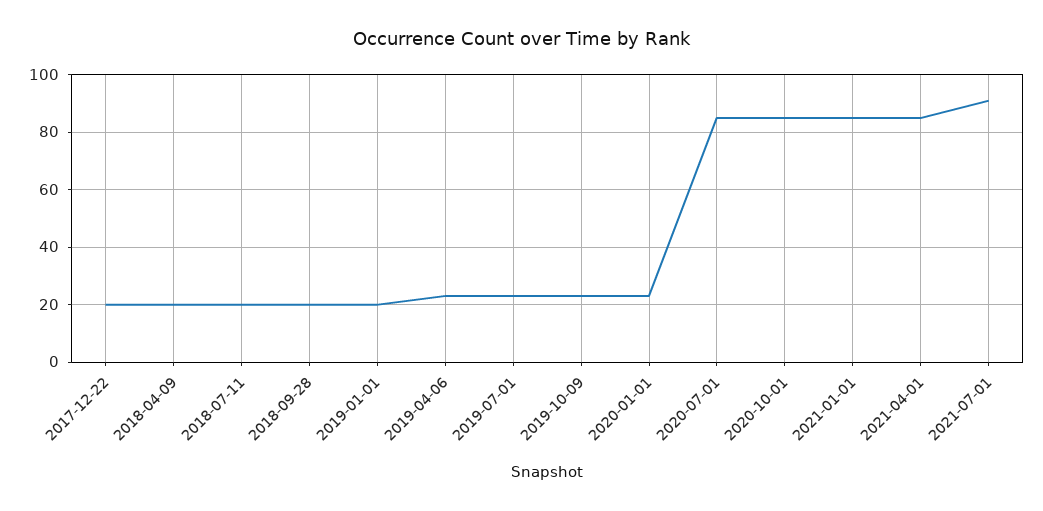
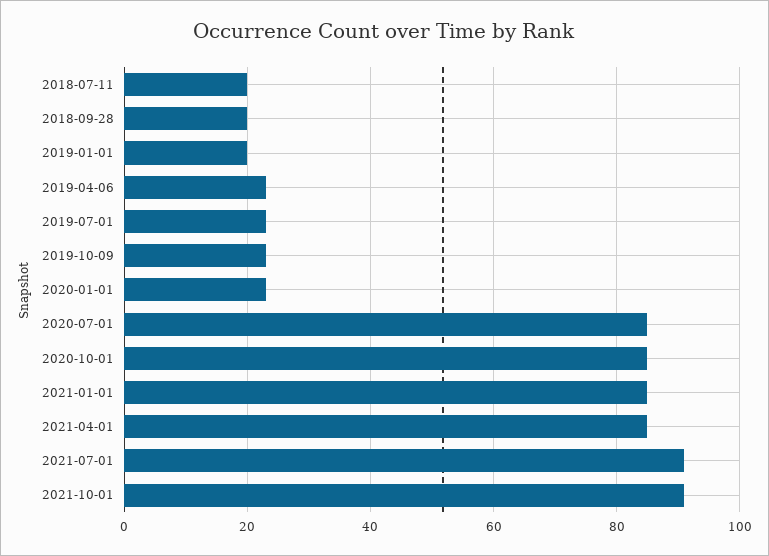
2017-12-22: 20 -> none
2018-04-09: 20 -> none
2021-10-01: none -> 90

